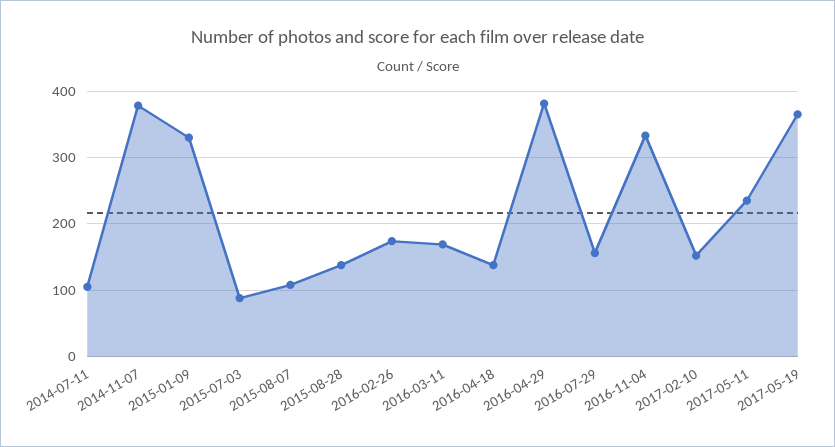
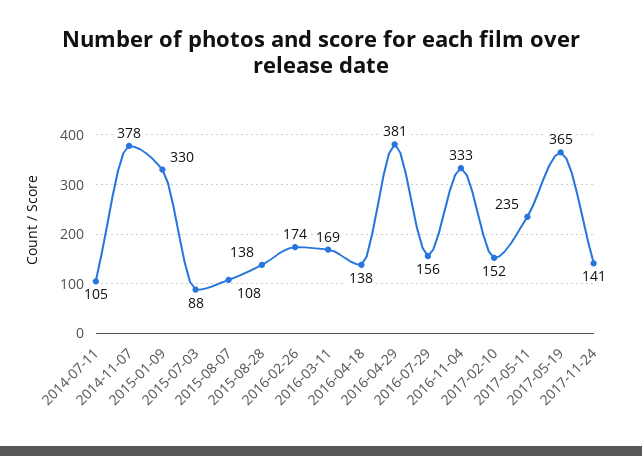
2017-11-24: none -> 141

